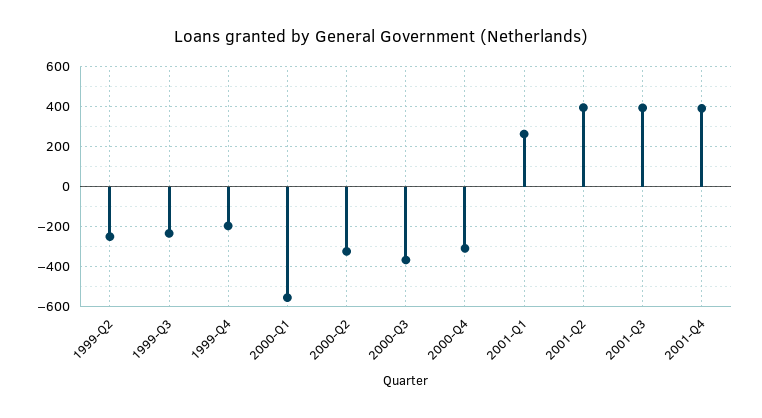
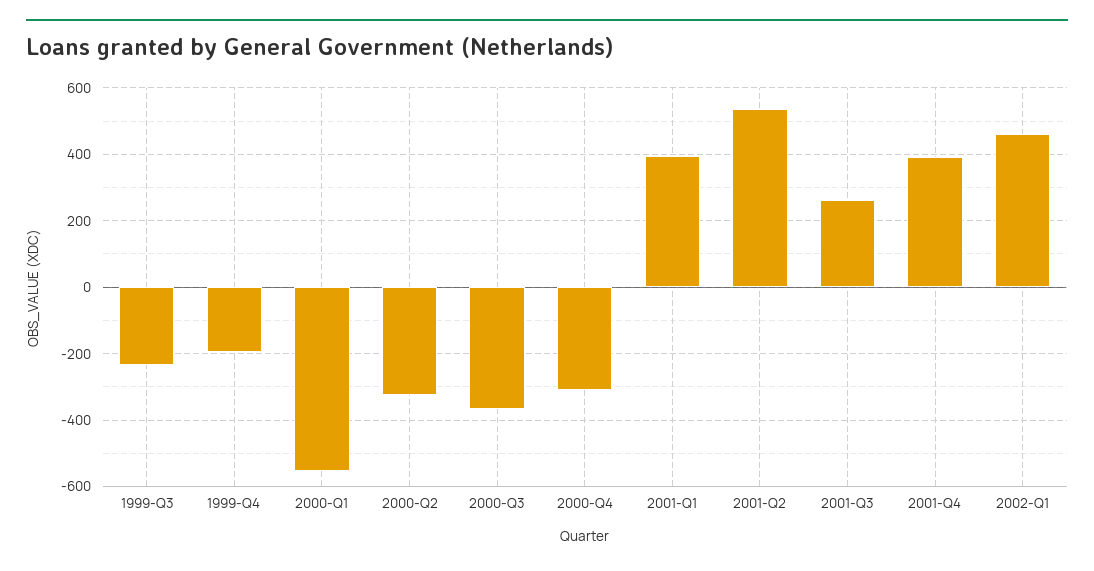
1999-Q2: -250 -> none
2001-Q1: 250 -> 400
2001-Q2: 400 -> 540
2001-Q3: 400 -> 260
2002-Q1: none -> 460

